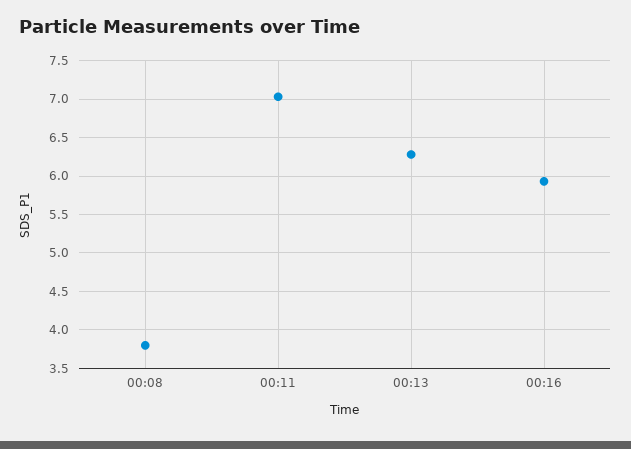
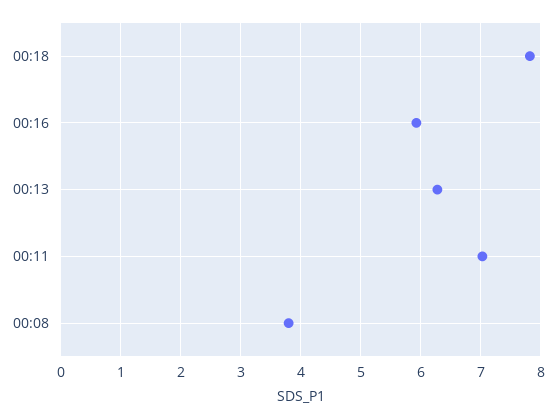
00:18: none -> 7.8

